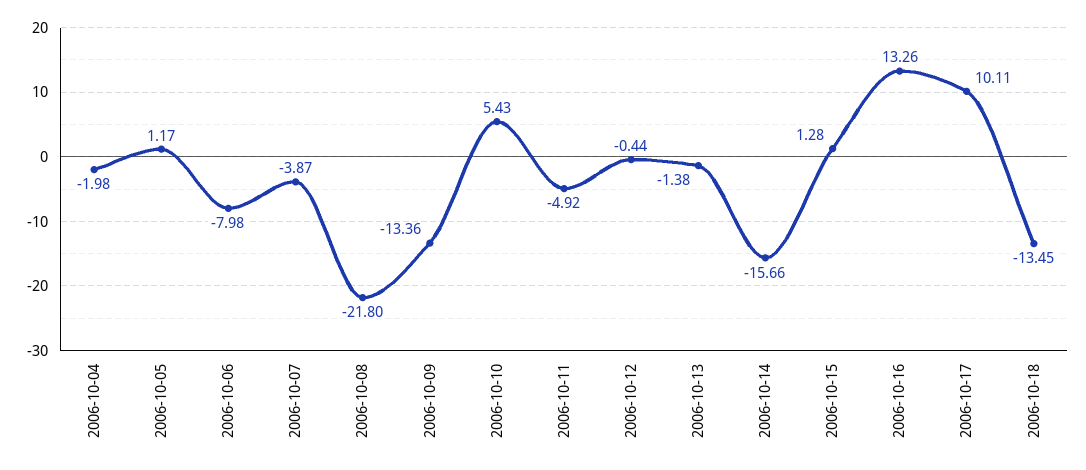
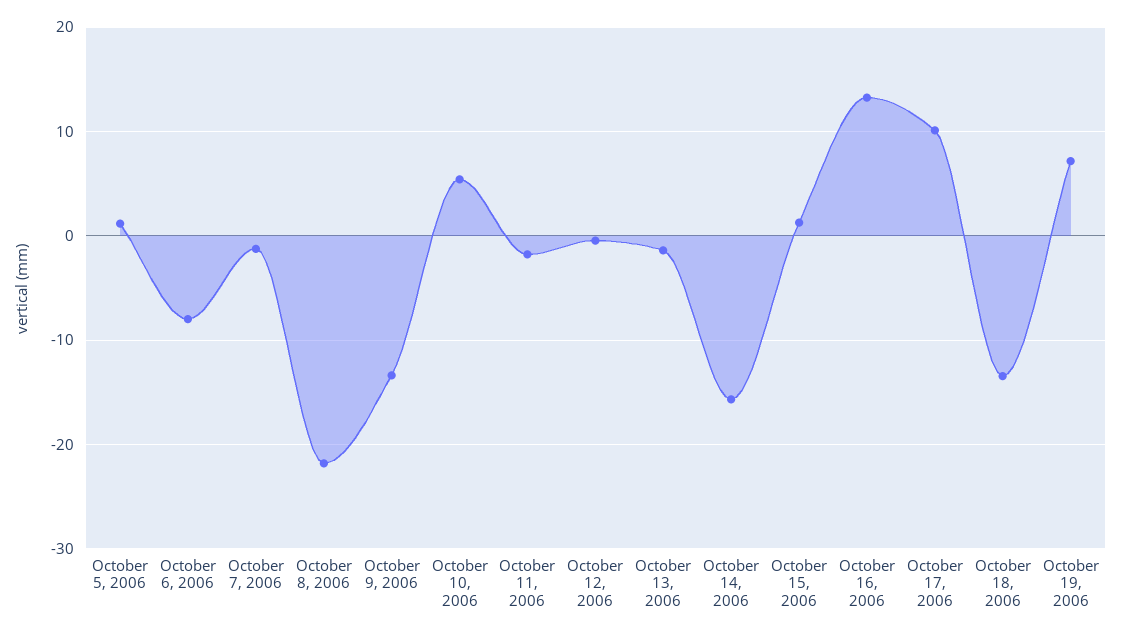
2006-10-04: -1.98 -> none
2006-10-07: -3.87 -> -1
2006-10-11: -4.92 -> -2
October 19, 2006: none -> 7

